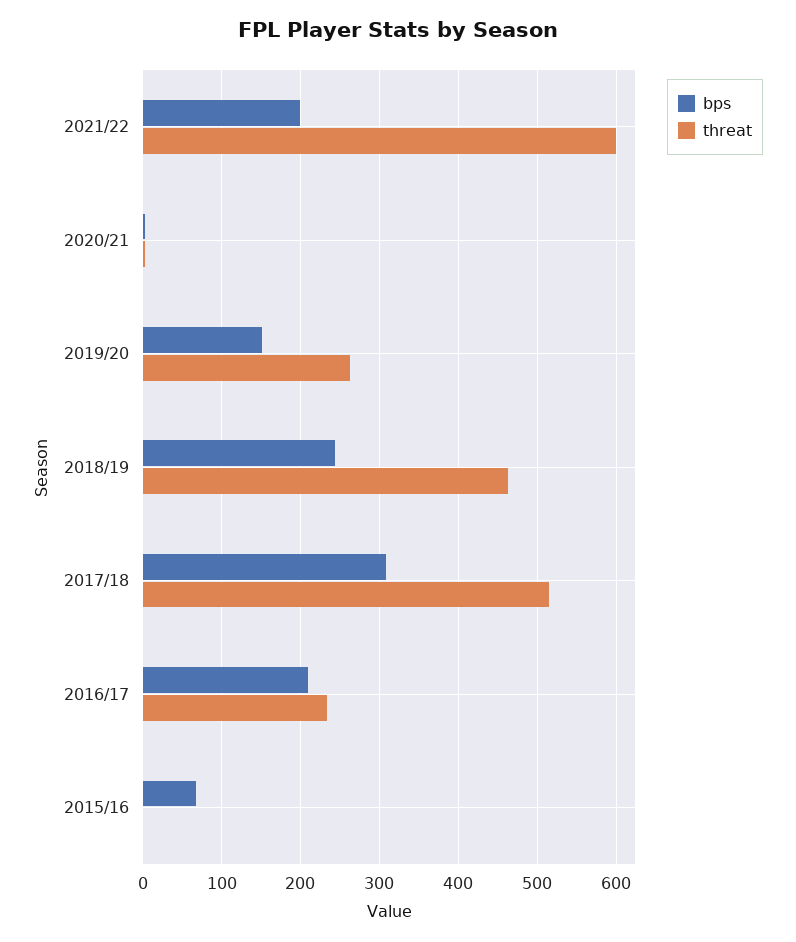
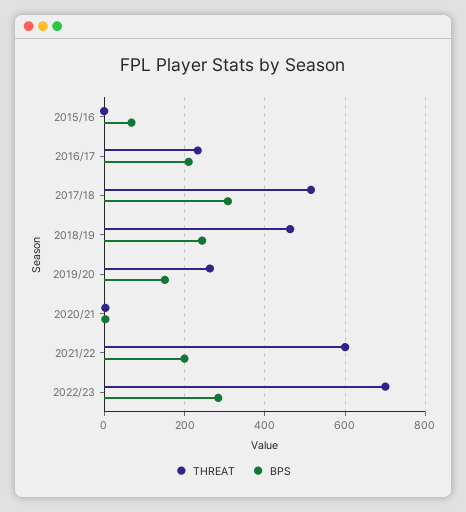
threat, 2022/23: none -> 700
bps, 2022/23: none -> 280

